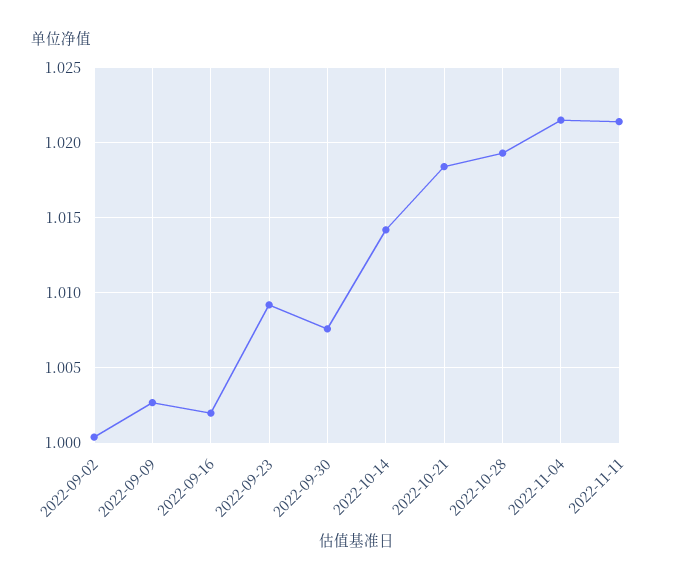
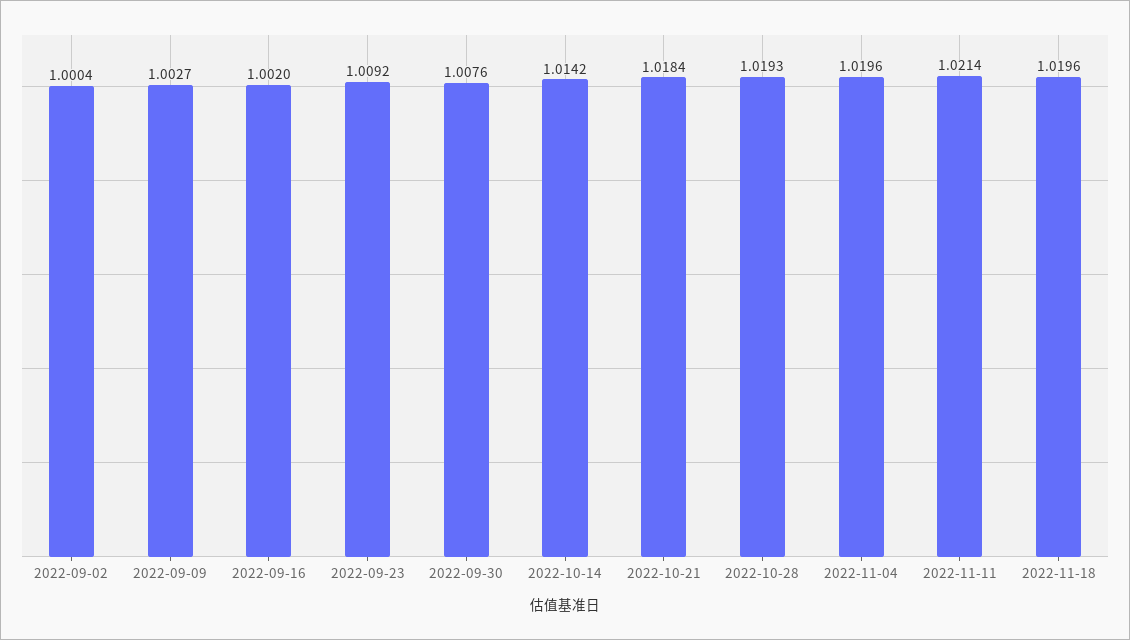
2022-11-04: 1.0215 -> 1.0196
2022-11-18: none -> 1.0196

